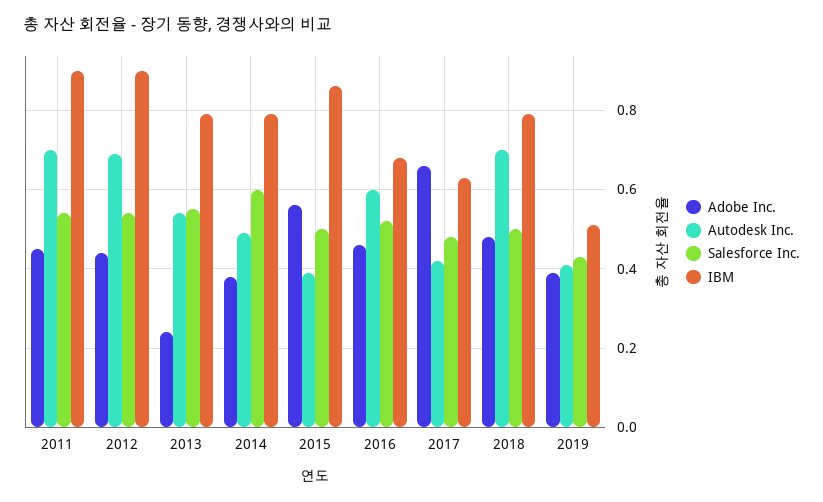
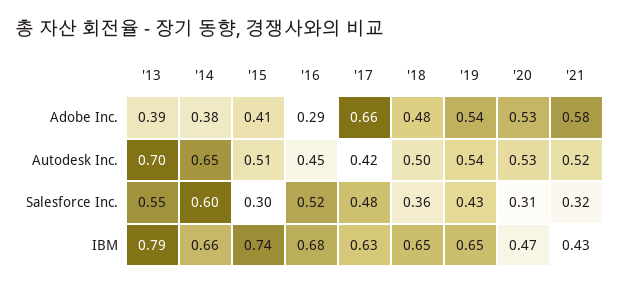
Adobe Inc., 2011: 0.45 -> none
Autodesk Inc., 2011: 0.7 -> none
Salesforce Inc., 2011: 0.55 -> none
IBM, 2011: 0.9 -> none
Adobe Inc., 2012: 0.45 -> none
Autodesk Inc., 2012: 0.7 -> none
Salesforce Inc., 2012: 0.55 -> none
IBM, 2012: 0.9 -> none
Adobe Inc., 2013: 0.25 -> 0.39
Autodesk Inc., 2013: 0.55 -> 0.7
Autodesk Inc., 2014: 0.5 -> 0.65
IBM, 2014: 0.8 -> 0.66
Adobe Inc., 2015: 0.55 -> 0.41
Autodesk Inc., 2015: 0.4 -> 0.51
Salesforce Inc., 2015: 0.5 -> 0.3
IBM, 2015: 0.85 -> 0.74
Adobe Inc., 2016: 0.45 -> 0.29
Autodesk Inc., 2016: 0.6 -> 0.45
Autodesk Inc., 2018: 0.7 -> 0.5
Salesforce Inc., 2018: 0.5 -> 0.36
IBM, 2018: 0.8 -> 0.65
Adobe Inc., 2019: 0.4 -> 0.54
Autodesk Inc., 2019: 0.4 -> 0.54
IBM, 2019: 0.5 -> 0.65
Adobe Inc., '20: none -> 0.53
Adobe Inc., '21: none -> 0.58
Autodesk Inc., '20: none -> 0.53
Autodesk Inc., '21: none -> 0.52
Salesforce Inc., '20: none -> 0.31
Salesforce Inc., '21: none -> 0.32
IBM, '20: none -> 0.47
IBM, '21: none -> 0.43

